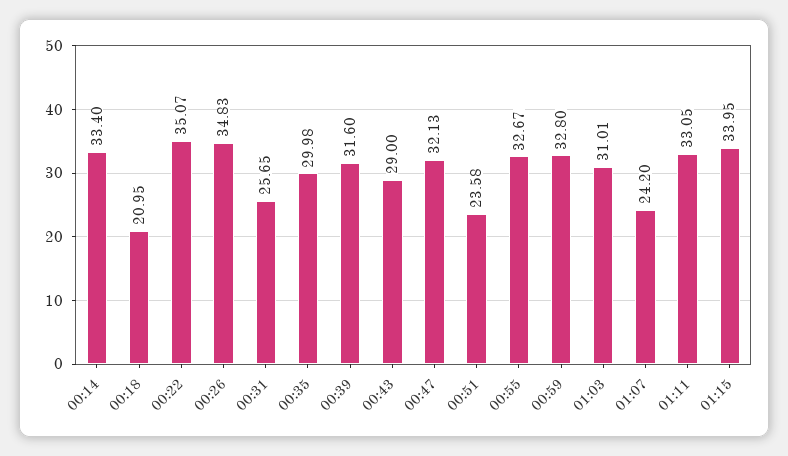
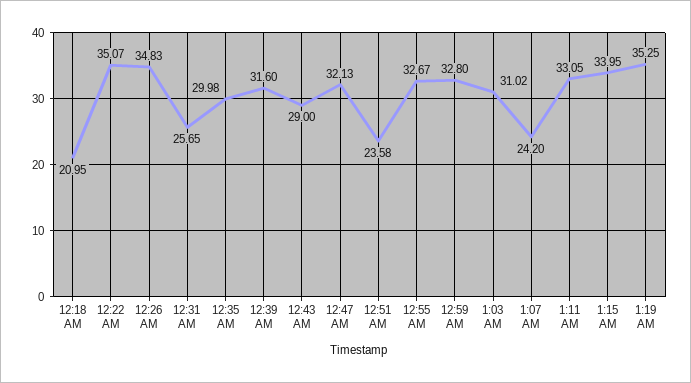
00:14: 33.4 -> none
01:03: 31.01 -> 31.02
1:19 AM: none -> 35.25

